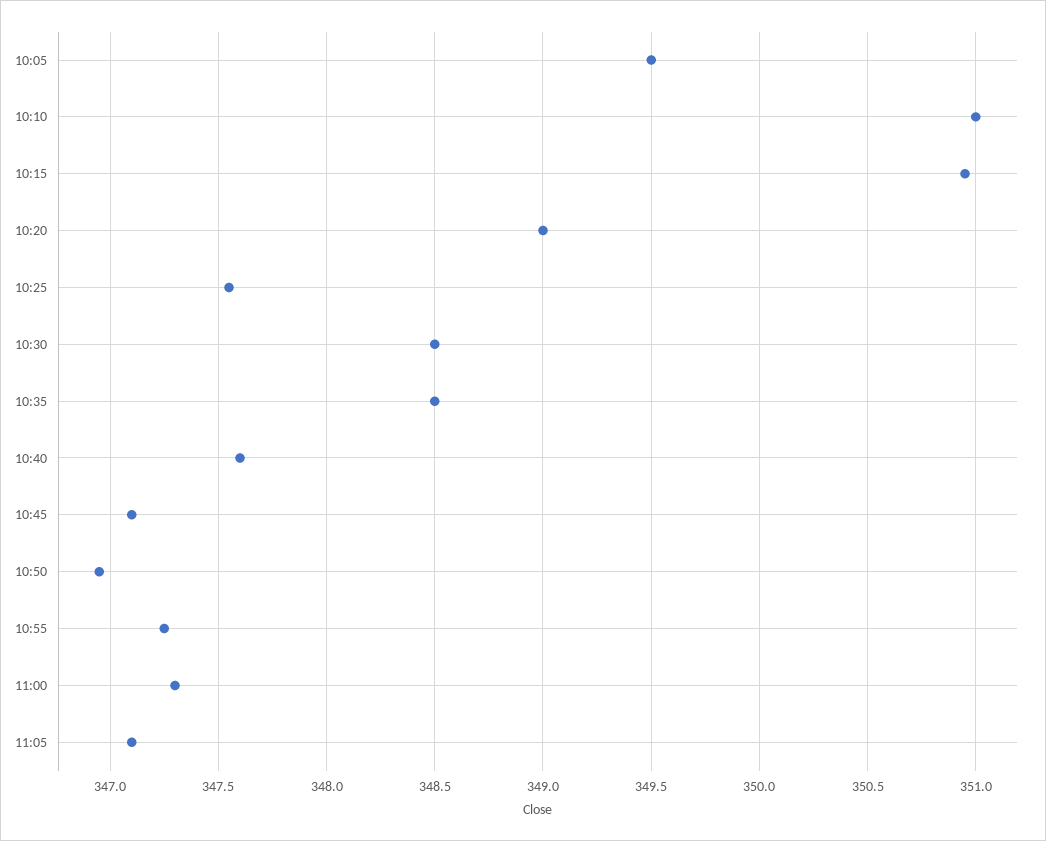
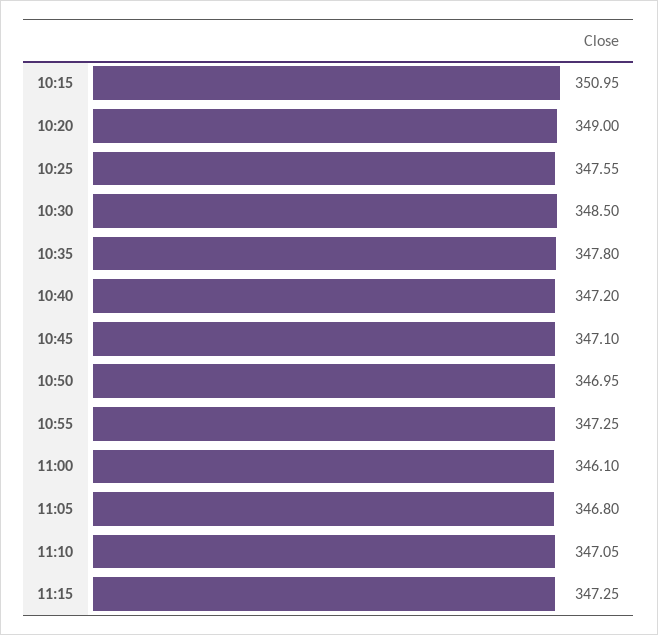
10:05: 349.5 -> none
10:10: 351 -> none
10:35: 348.5 -> 347.8
10:40: 347.6 -> 347.2
11:00: 347.3 -> 346.1
11:05: 347.1 -> 346.8
11:10: none -> 347.05
11:15: none -> 347.25

